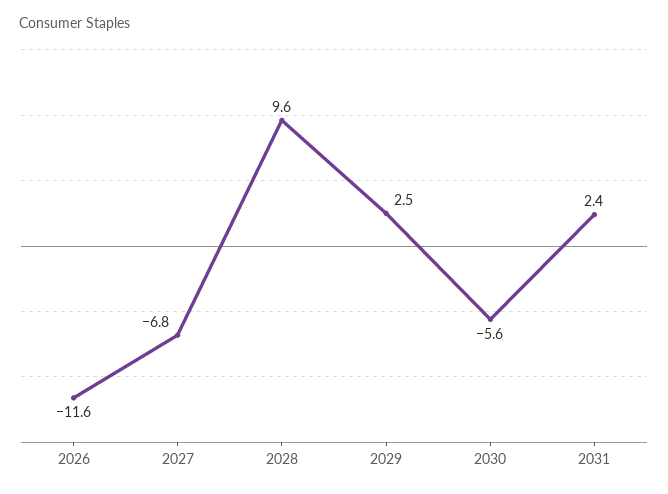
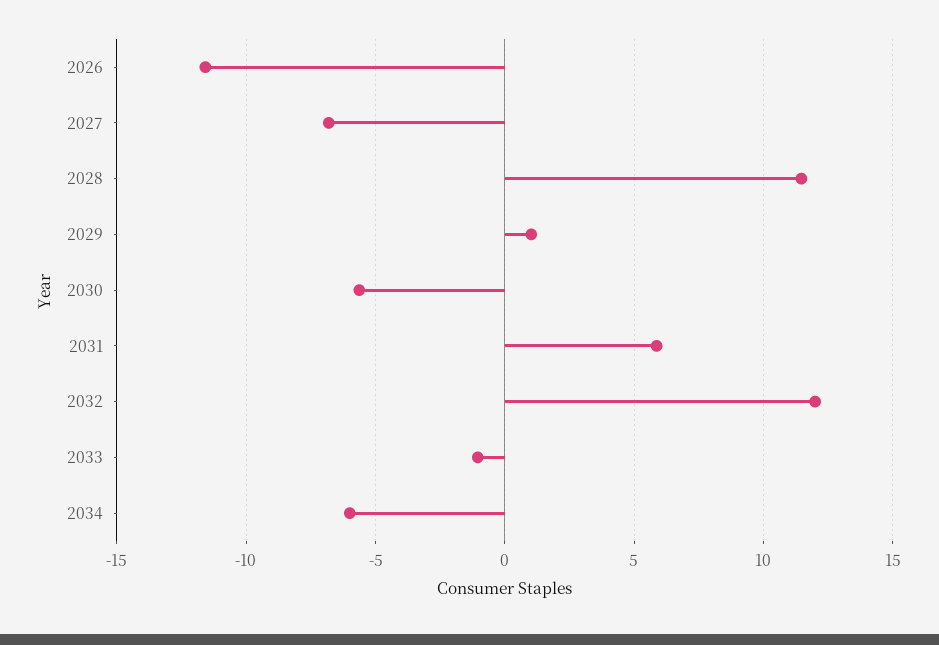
2028: 9.6 -> 11.5
2029: 2.5 -> 1
2031: 2.4 -> 6
2032: none -> 12
2033: none -> -1
2034: none -> -6

